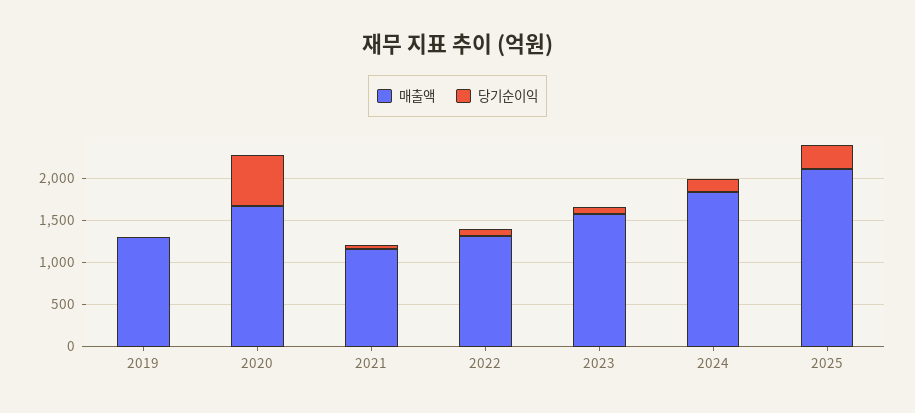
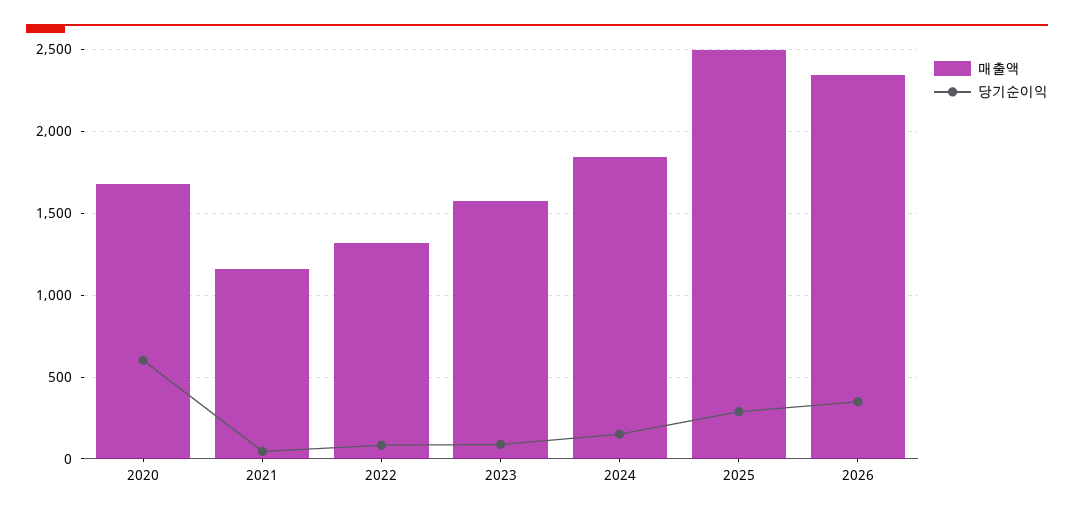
매출액, 2019: 1300 -> none
당기순이익, 2019: 0 -> none
매출액, 2025: 2100 -> 2500
매출액, 2026: none -> 2350
당기순이익, 2026: none -> 350

